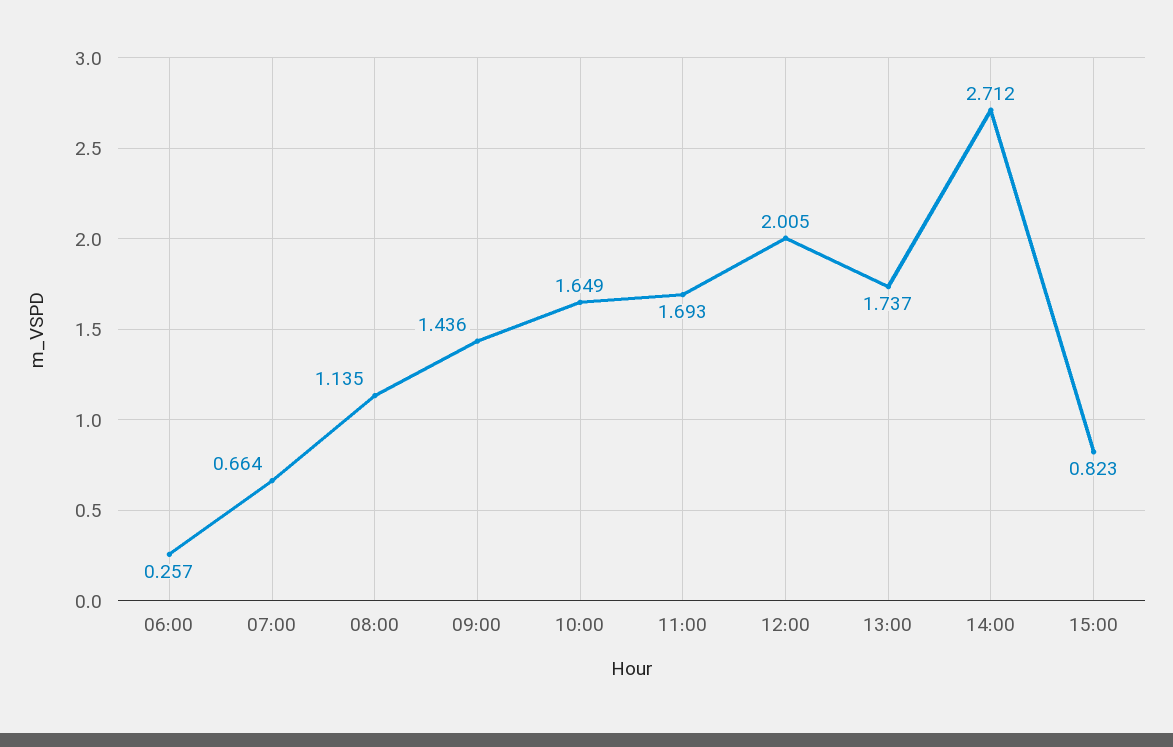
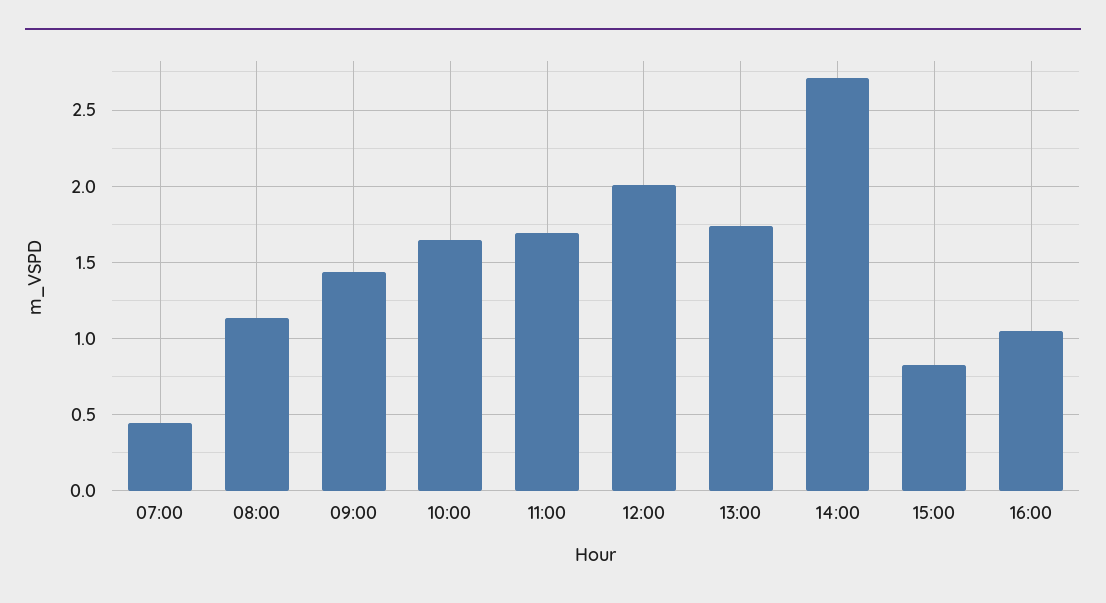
06:00: 0.257 -> none
07:00: 0.664 -> 0.45
16:00: none -> 1.05

